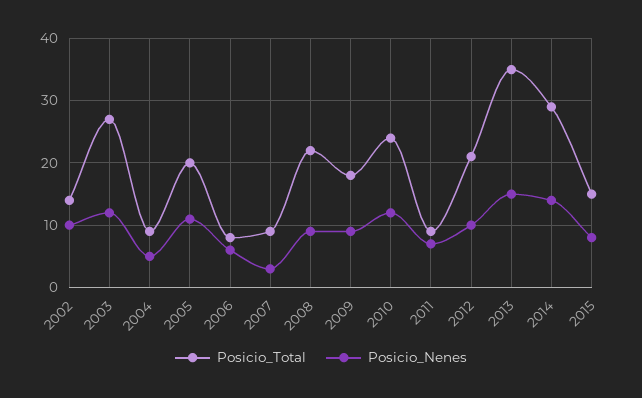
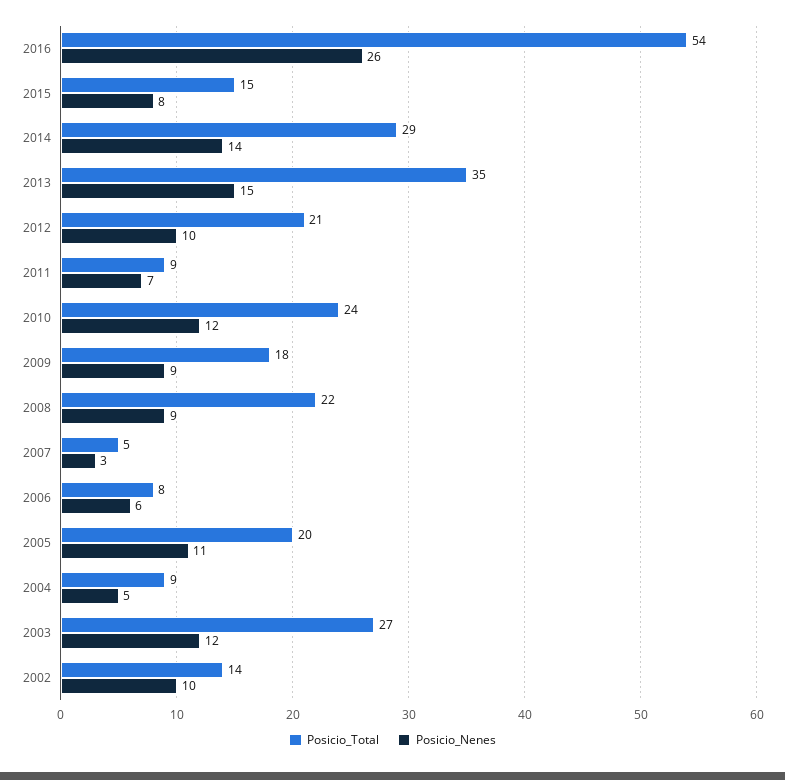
Posicio_Total, 2007: 9 -> 5
Posicio_Total, 2016: none -> 54
Posicio_Nenes, 2016: none -> 26

